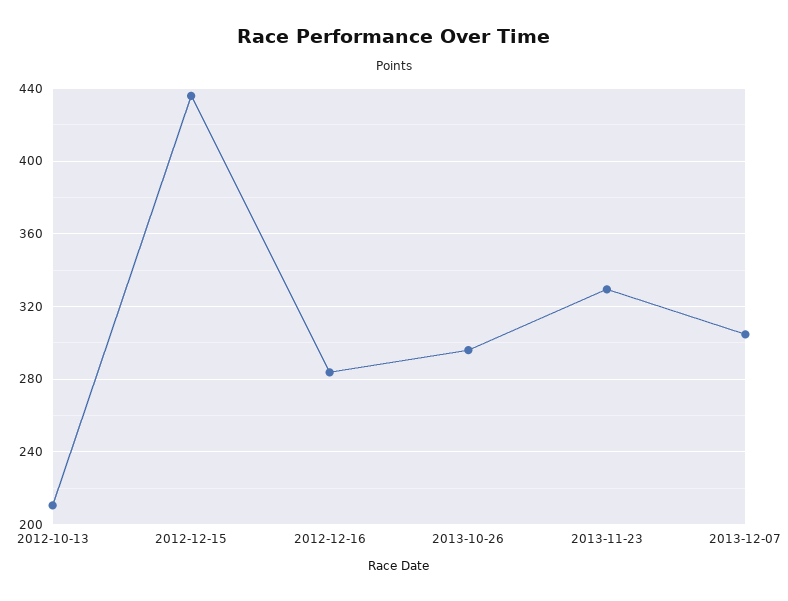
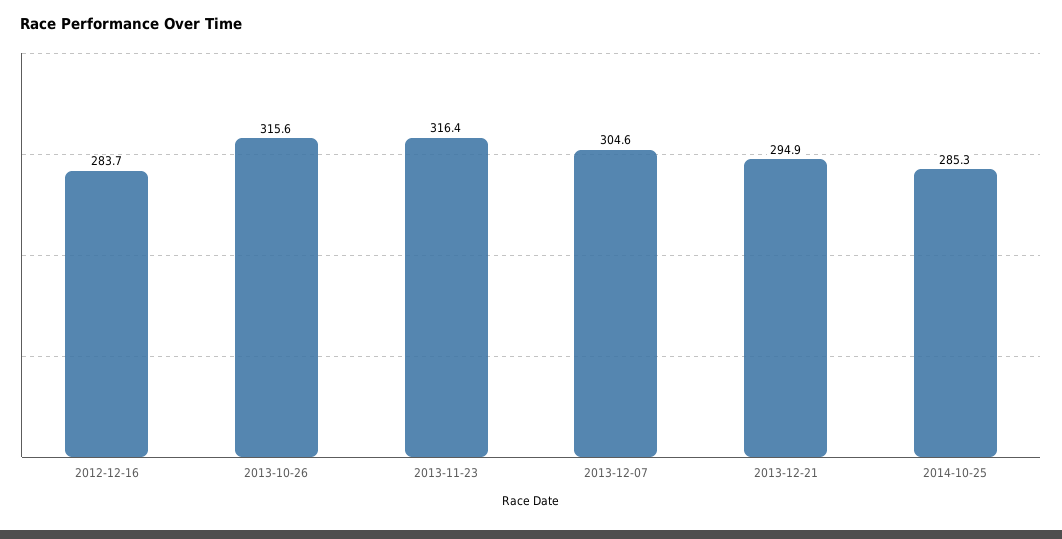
2012-10-13: 210 -> none
2012-12-15: 435 -> none
2013-10-26: 295 -> 315.6
2013-11-23: 330 -> 316.4
2013-12-21: none -> 294.9
2014-10-25: none -> 285.3

